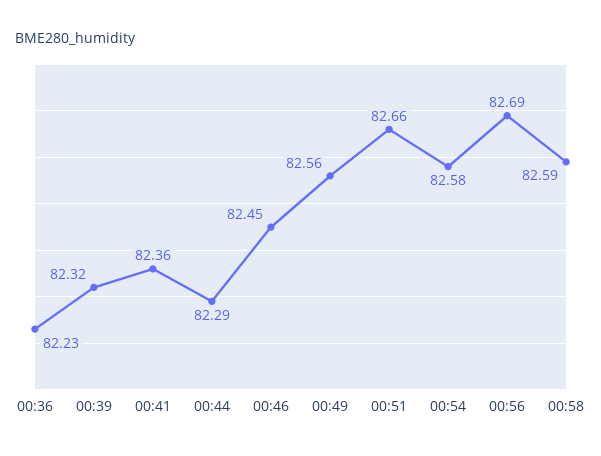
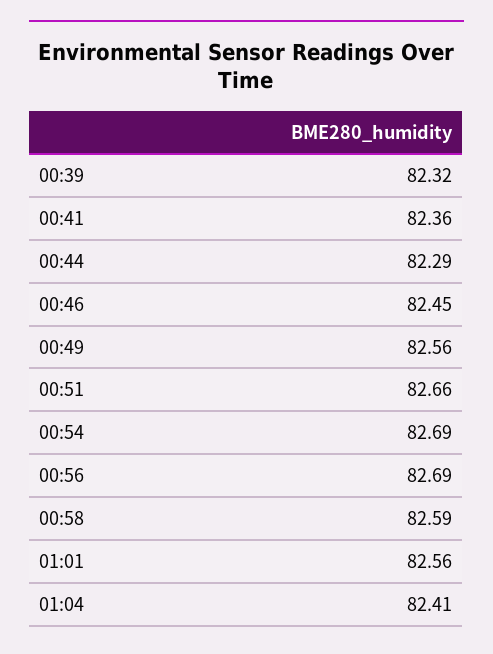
00:36: 82.23 -> none
00:54: 82.58 -> 82.69
01:01: none -> 82.56
01:04: none -> 82.41

